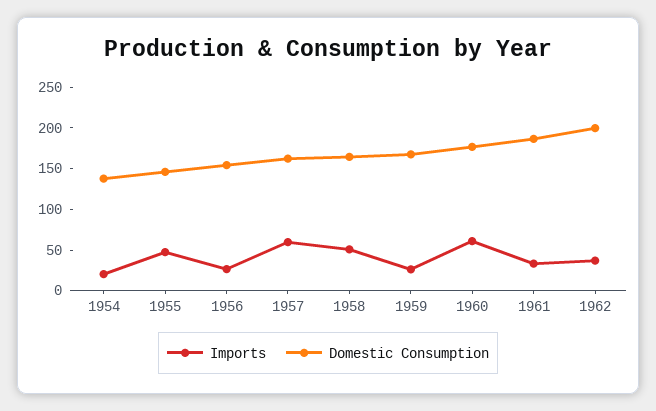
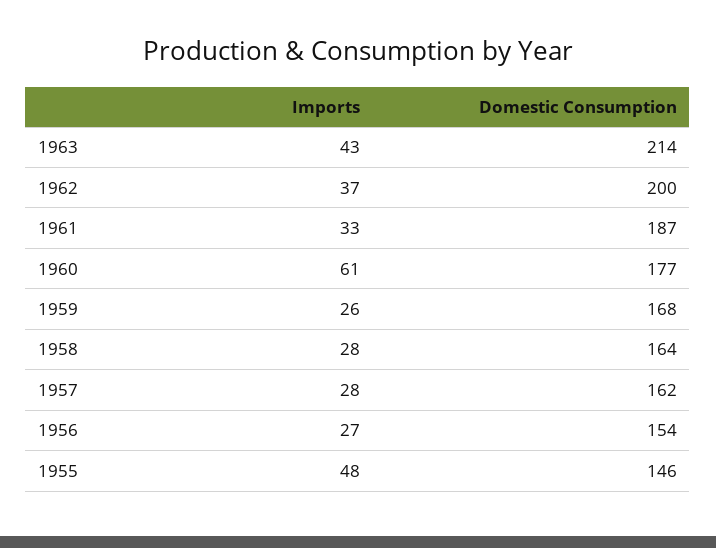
Imports, 1954: 20 -> none
Domestic Consumption, 1954: 140 -> none
Imports, 1957: 60 -> 28
Imports, 1958: 50 -> 28
Imports, 1963: none -> 43
Domestic Consumption, 1963: none -> 214

